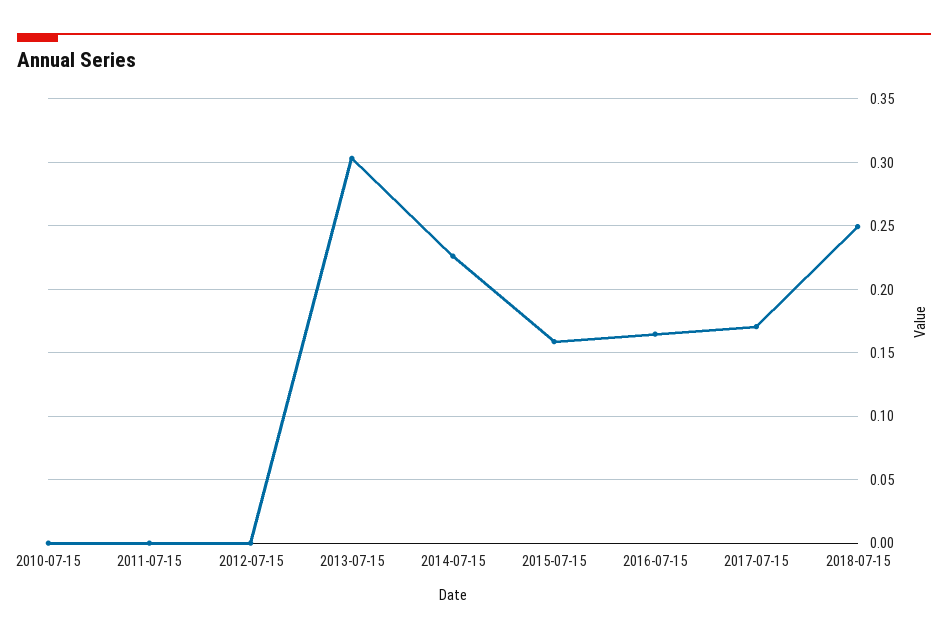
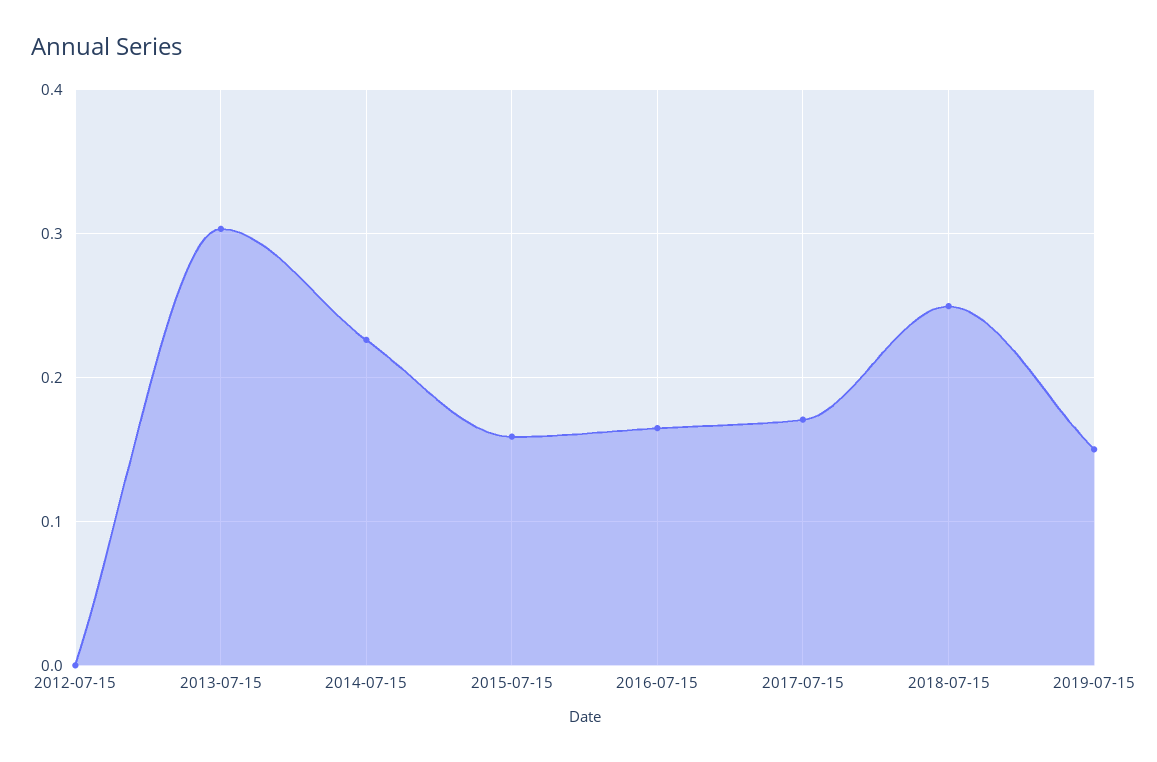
2010-07-15: 0 -> none
2011-07-15: 0 -> none
2019-07-15: none -> 0.15

